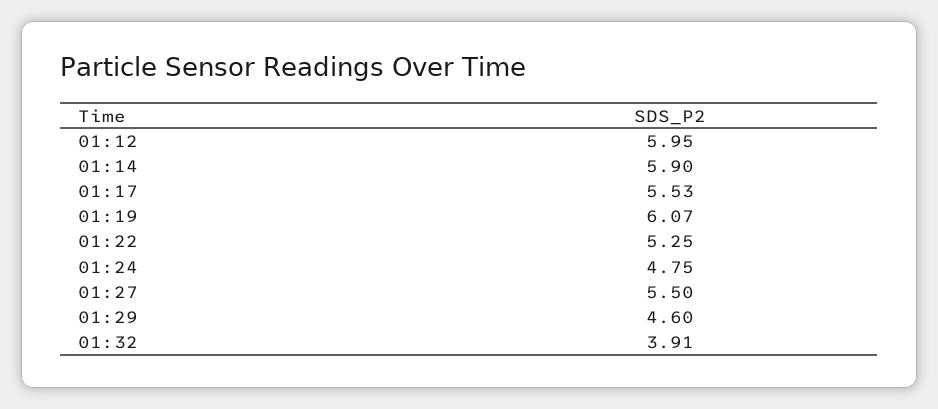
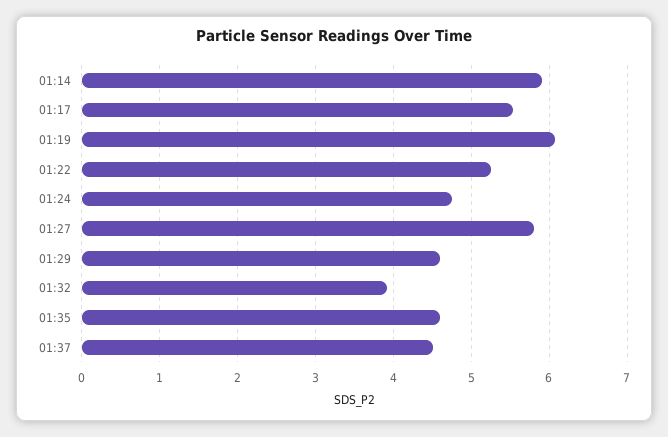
01:12: 5.95 -> none
01:27: 5.5 -> 5.8
01:35: none -> 4.6
01:37: none -> 4.5

